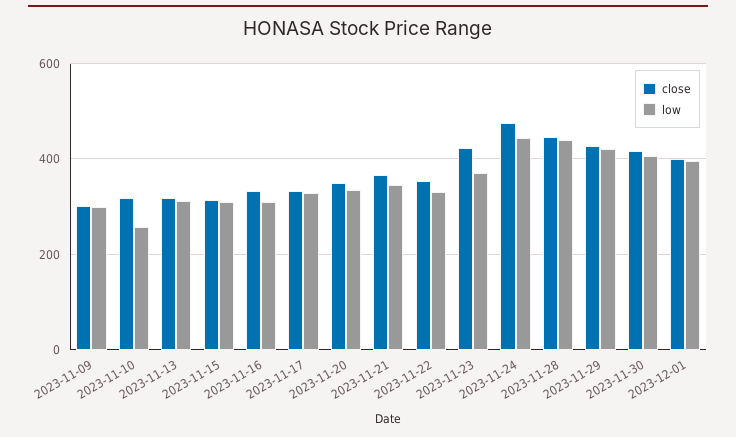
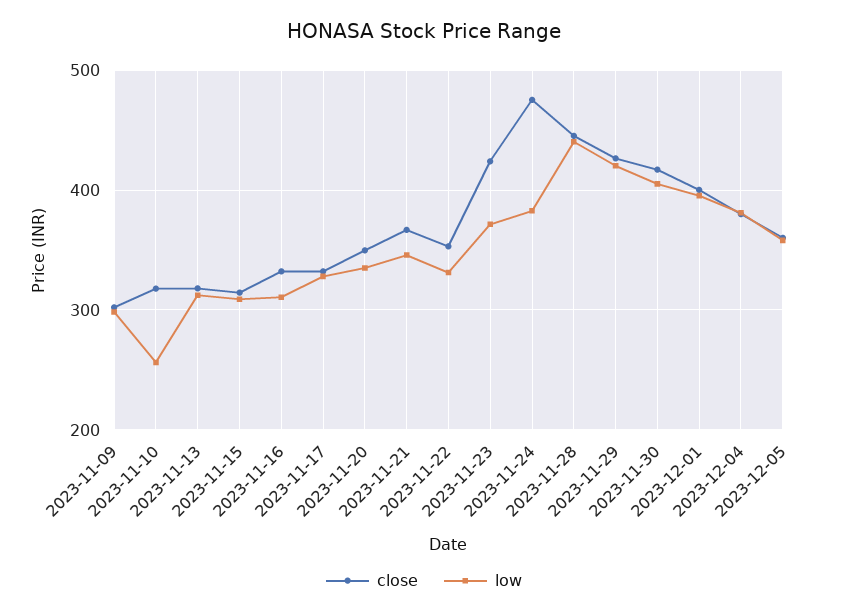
low, 2023-11-24: 440 -> 380
close, 2023-12-04: none -> 380
low, 2023-12-04: none -> 380
close, 2023-12-05: none -> 360
low, 2023-12-05: none -> 360

